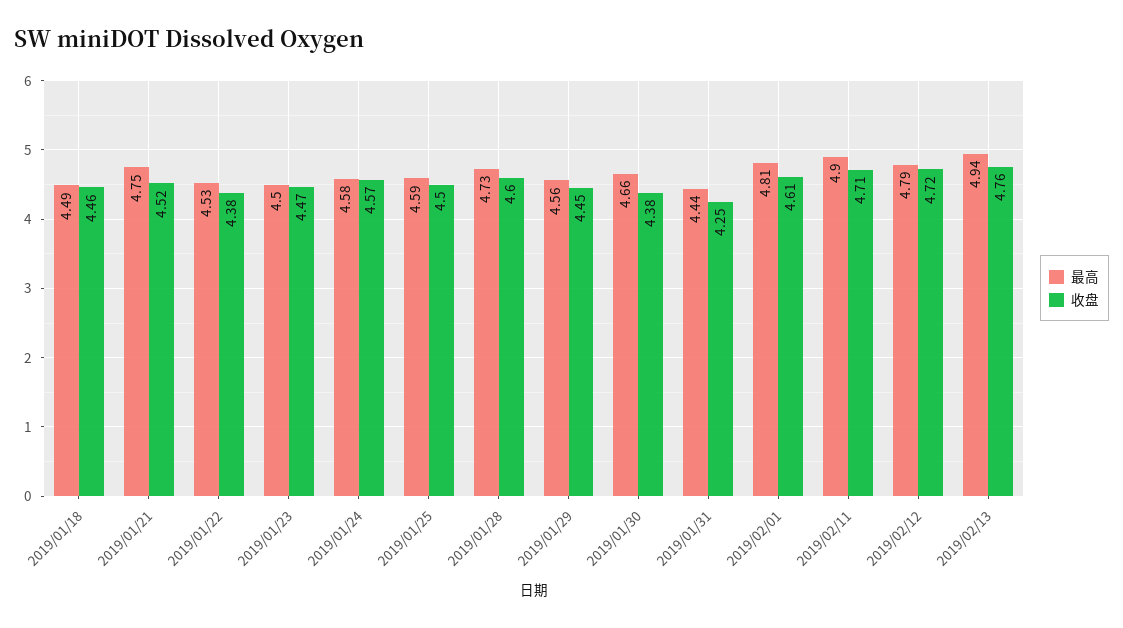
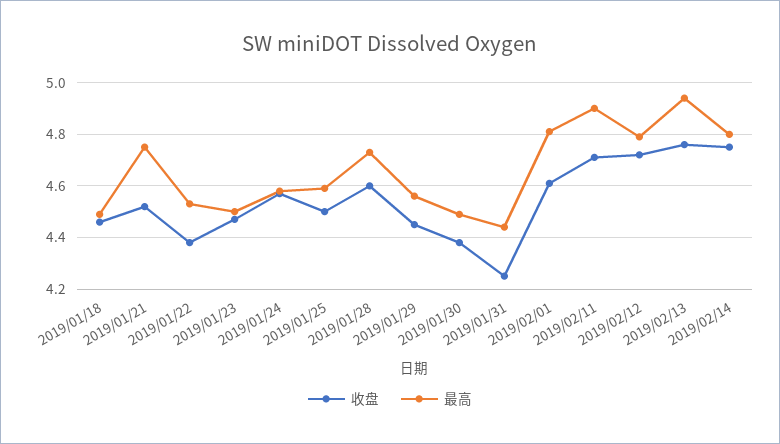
最高, 2019/01/30: 4.66 -> 4.5
收盘, 2019/02/14: none -> 4.75
最高, 2019/02/14: none -> 4.8

